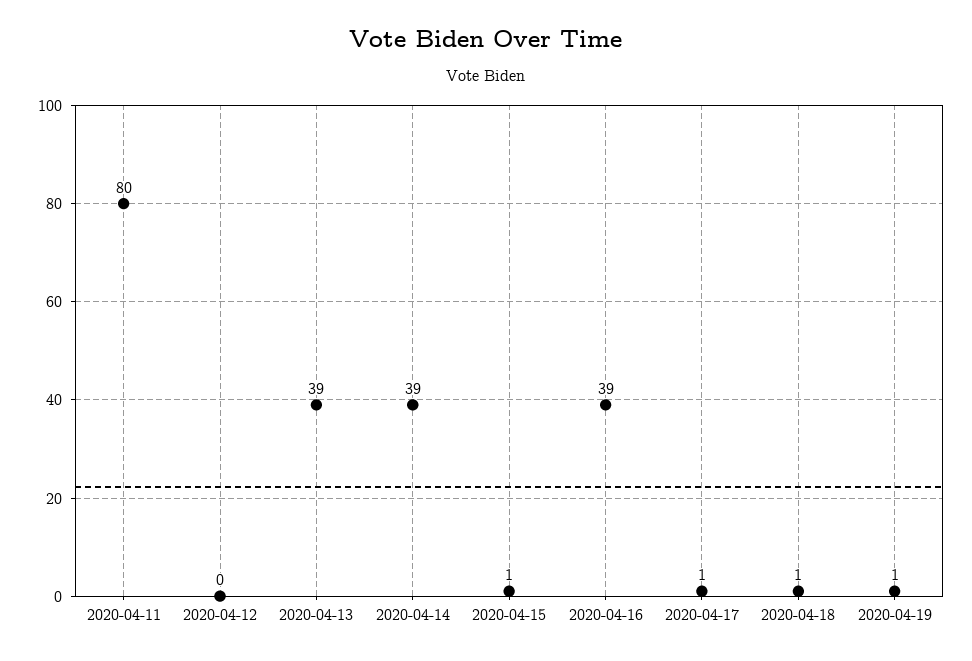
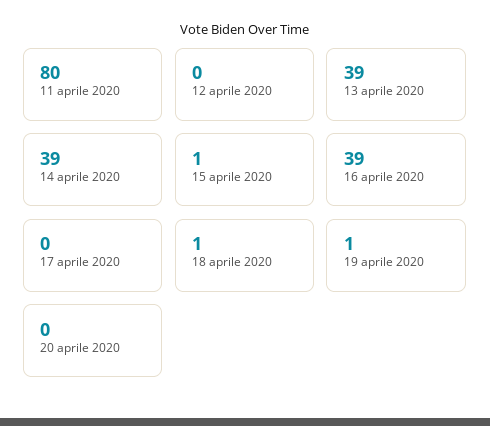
2020-04-17: 1 -> 0
20 aprile 2020: none -> 0

